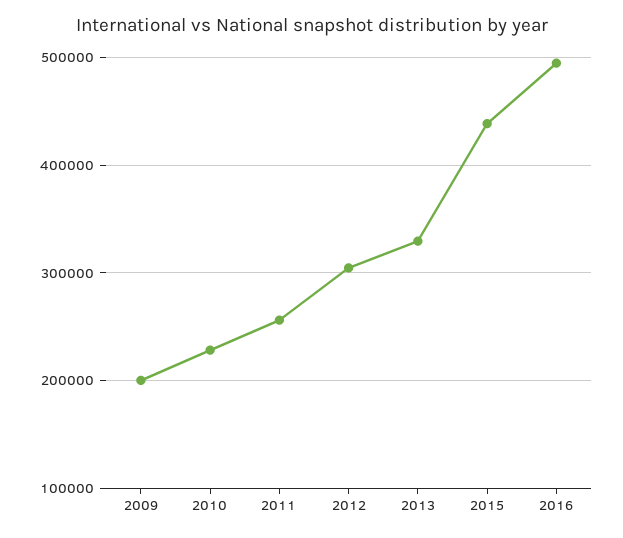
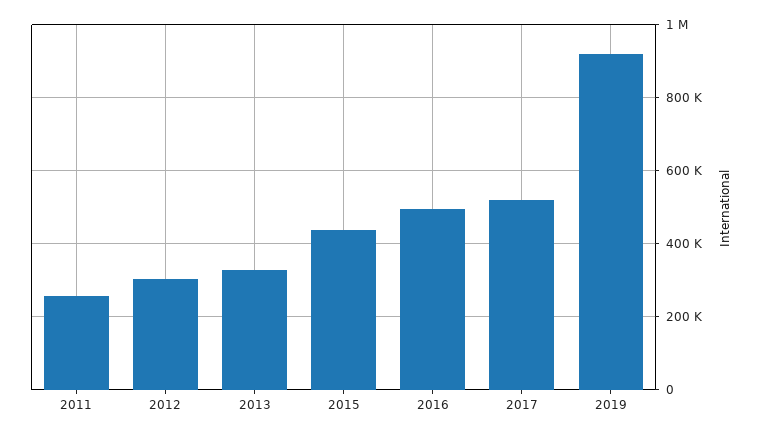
2009: 200000 -> none
2010: 230000 -> none
2017: none -> 520000
2019: none -> 920000

